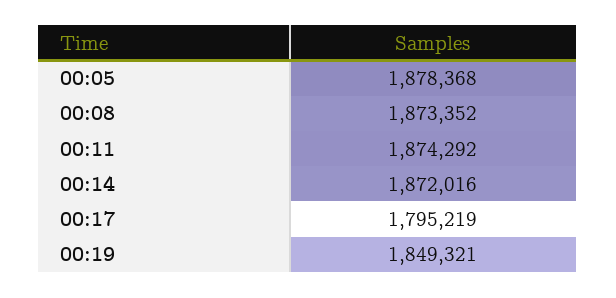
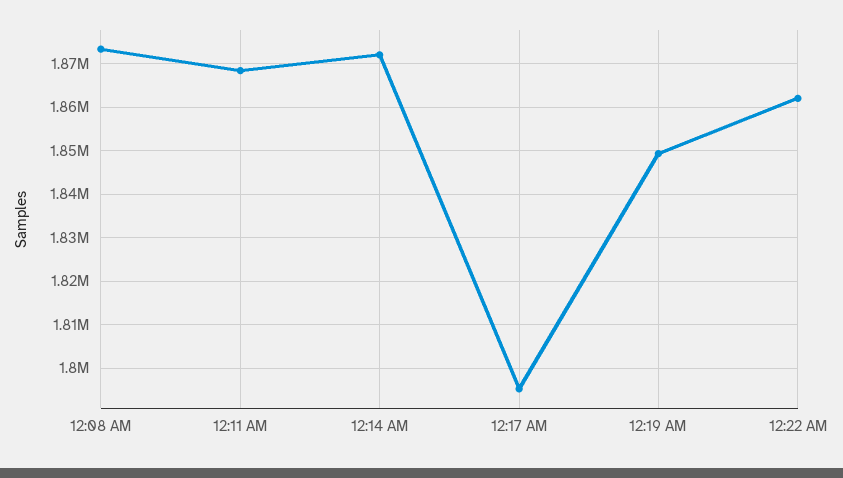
00:05: 1878368 -> none
00:11: 1874292 -> 1868000
12:22 AM: none -> 1862000

